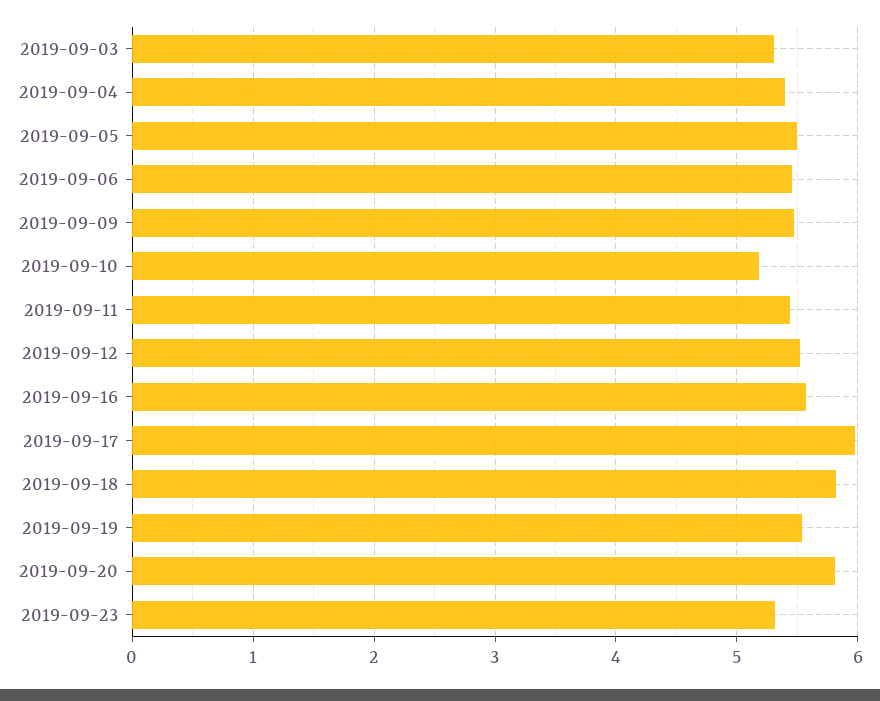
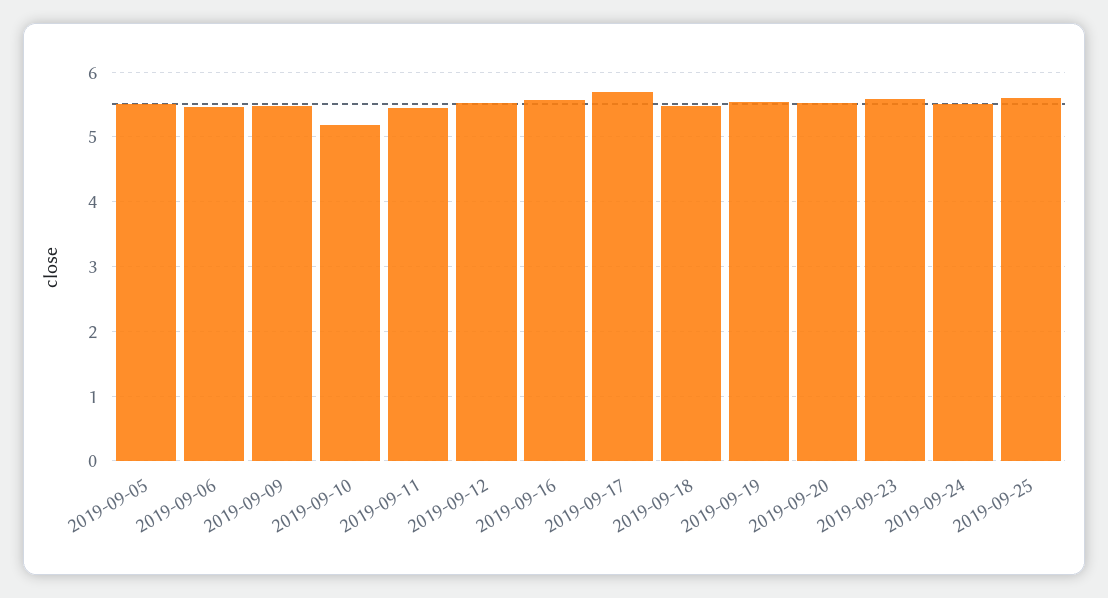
2019-09-03: 5.3 -> none
2019-09-04: 5.4 -> none
2019-09-17: 6 -> 5.7
2019-09-18: 5.8 -> 5.5
2019-09-20: 5.8 -> 5.5
2019-09-23: 5.3 -> 5.6
2019-09-24: none -> 5.5
2019-09-25: none -> 5.6

